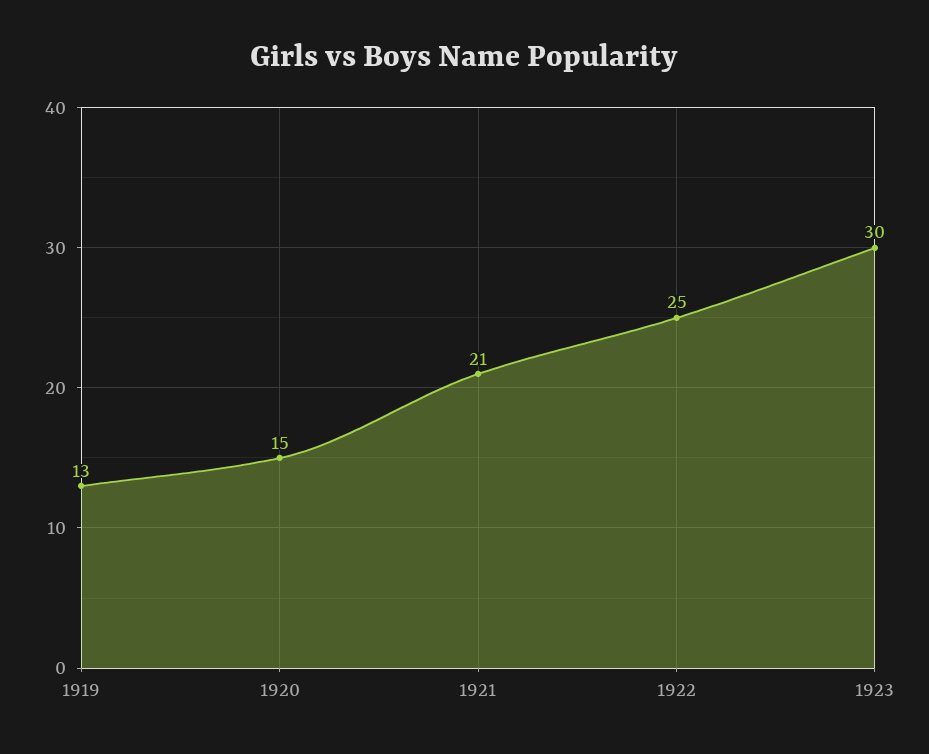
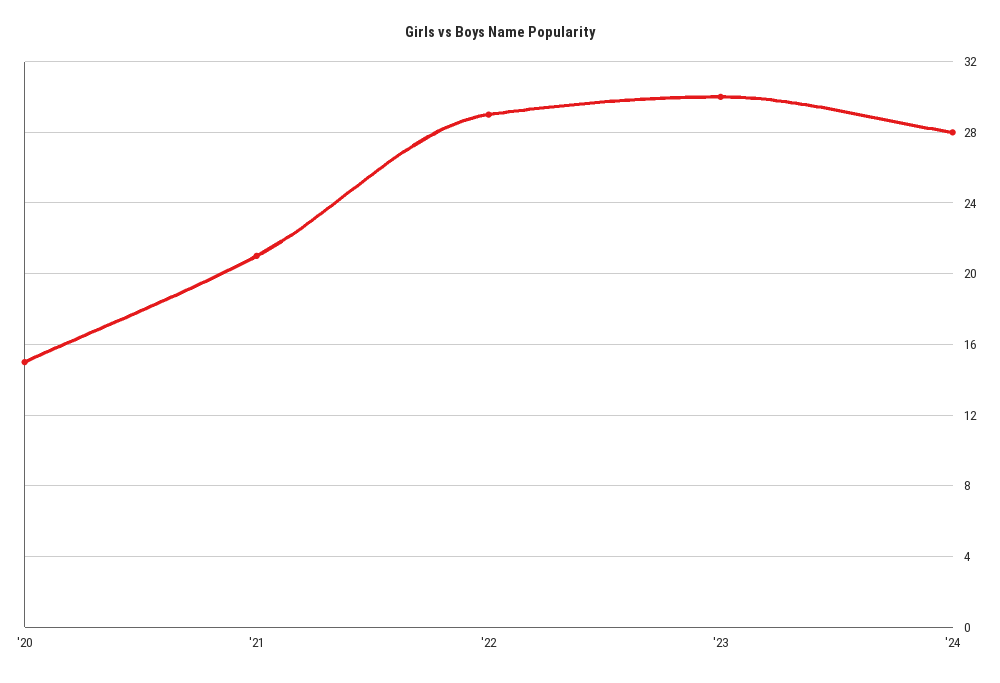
1919: 13 -> none
1922: 25 -> 29
'24: none -> 28

